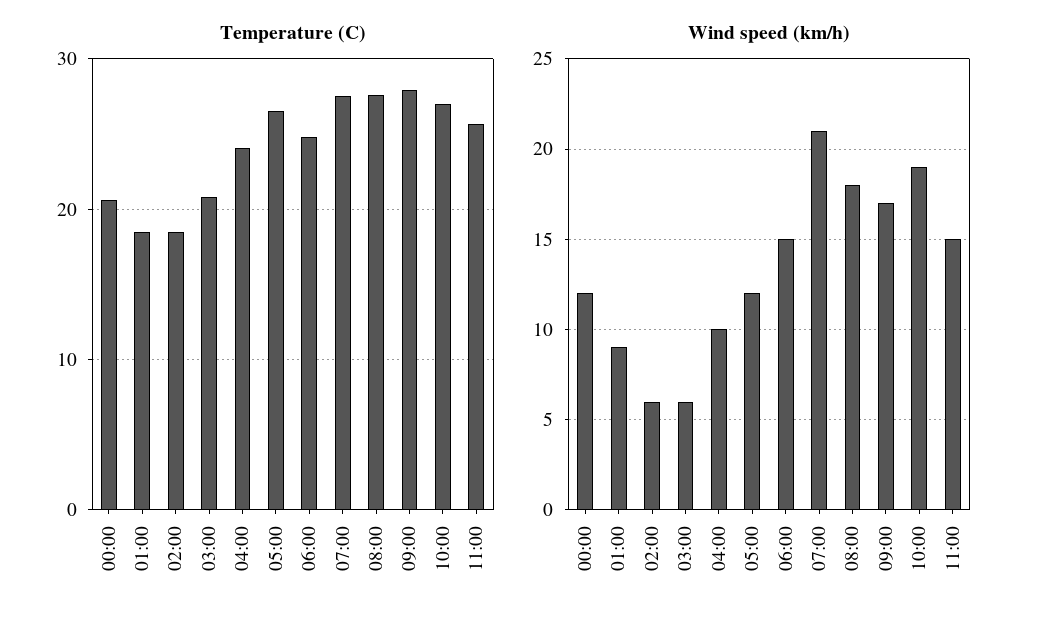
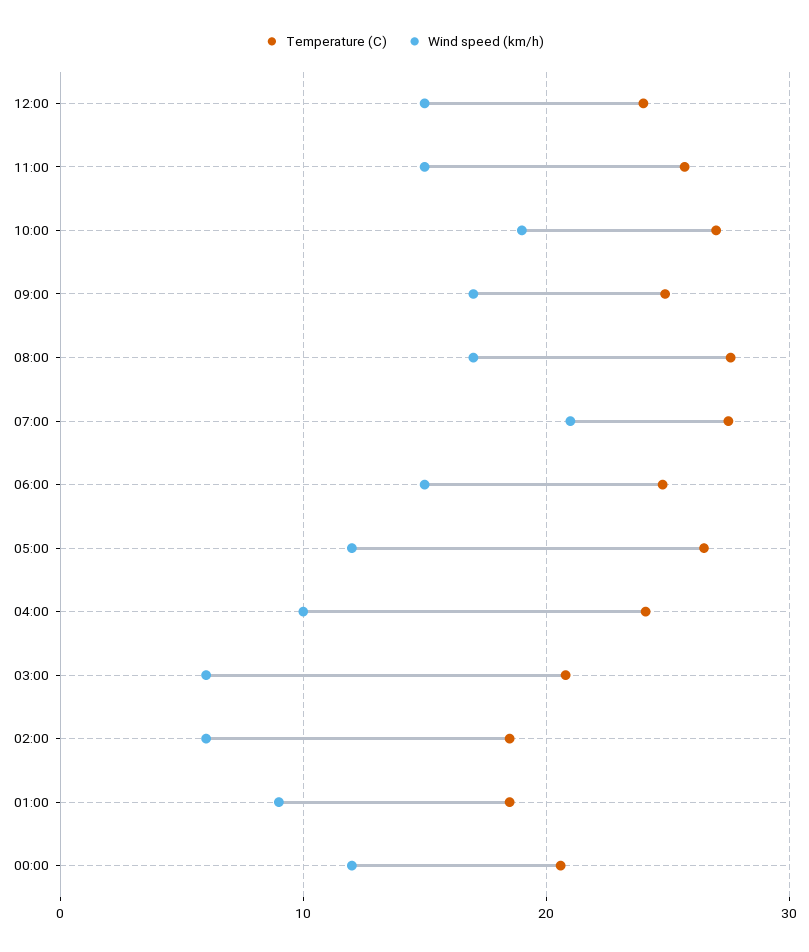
Temperature (C), 09:00: 28 -> 25
Wind speed (km/h), 08:00: 18 -> 17
Temperature (C), 12:00: none -> 24
Wind speed (km/h), 12:00: none -> 15

